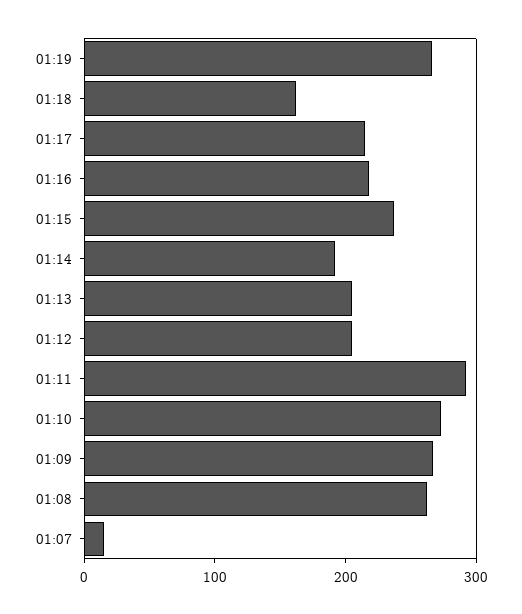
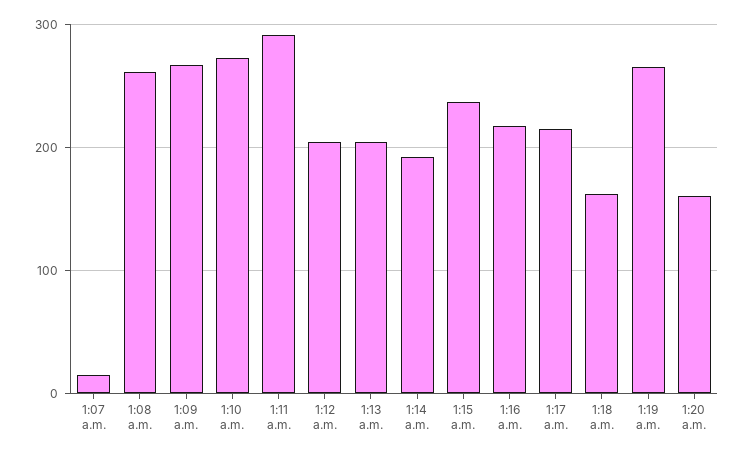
1:20 a.m.: none -> 160

